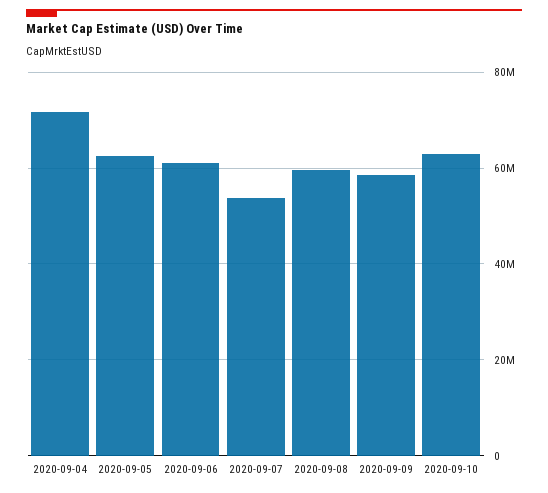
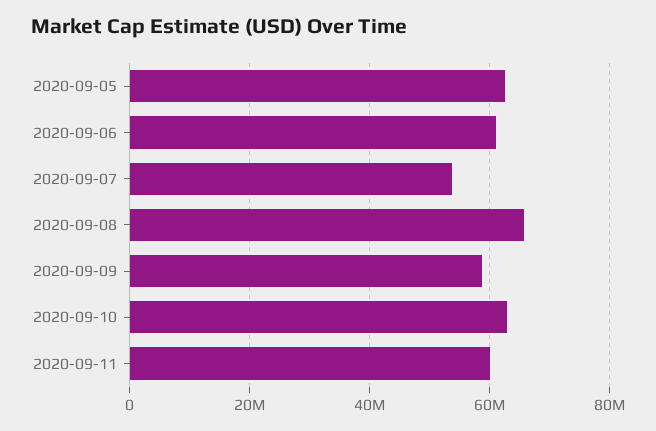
2020-09-04: 72000000 -> none
2020-09-08: 60000000 -> 66000000
2020-09-11: none -> 60000000

